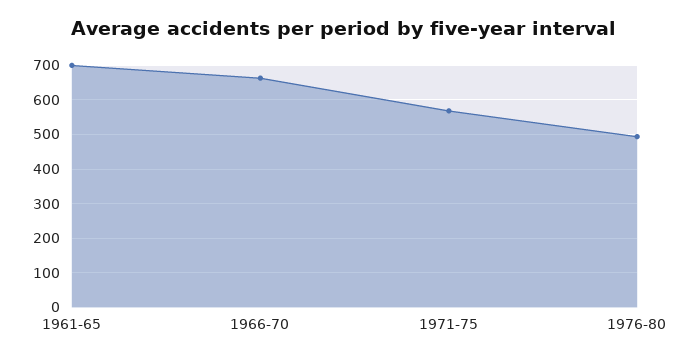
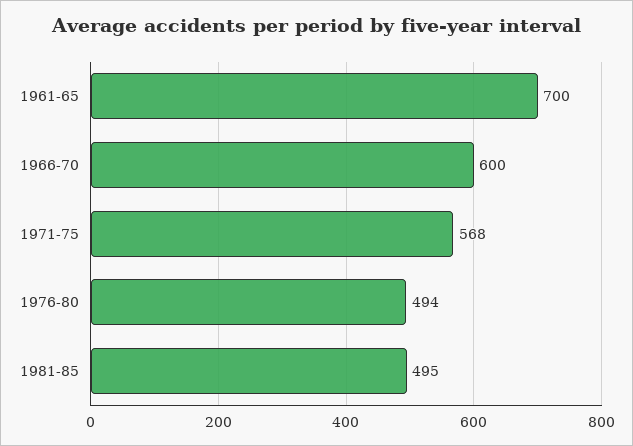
1966-70: 660 -> 600
1981-85: none -> 495

